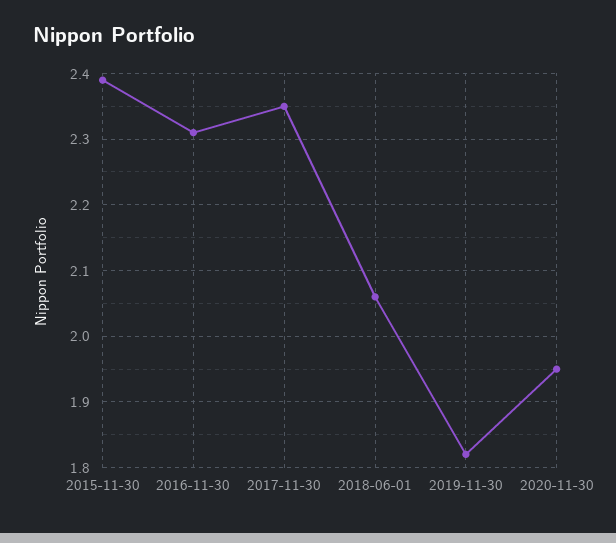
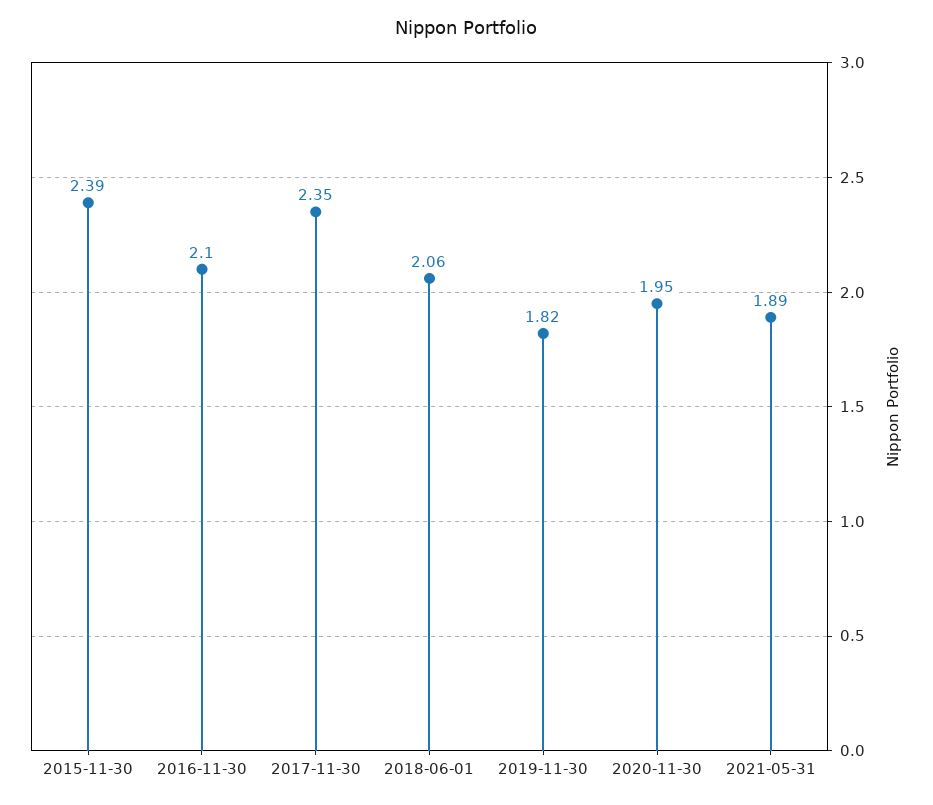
2016-11-30: 2.31 -> 2.1
2021-05-31: none -> 1.89

